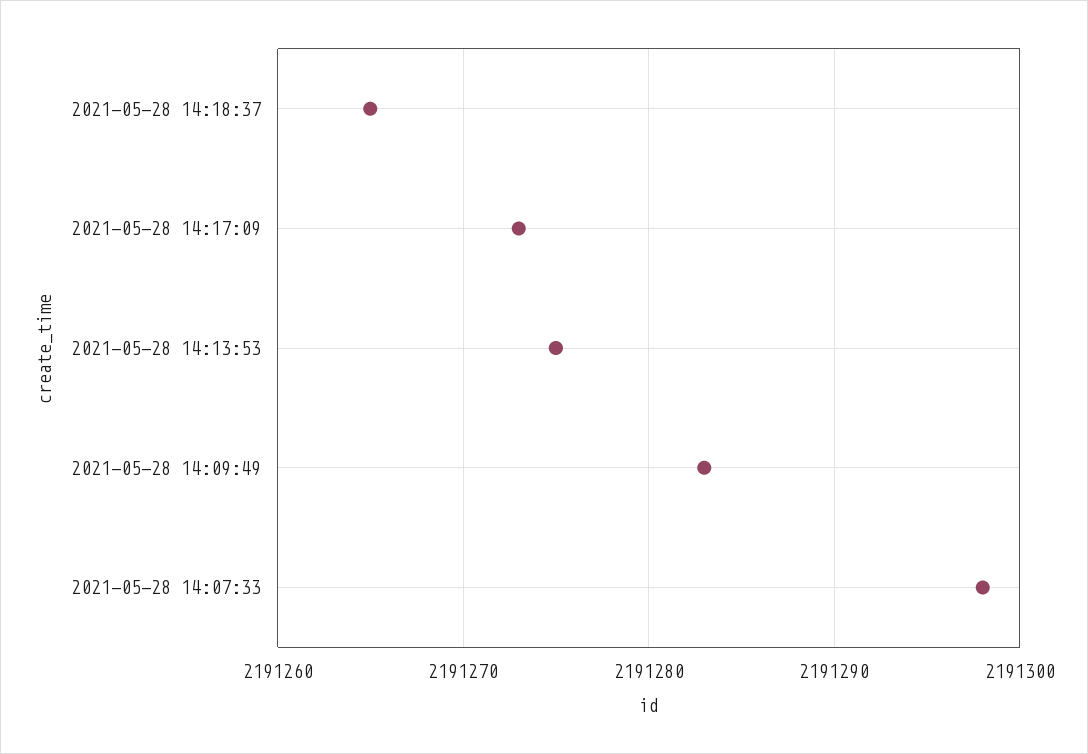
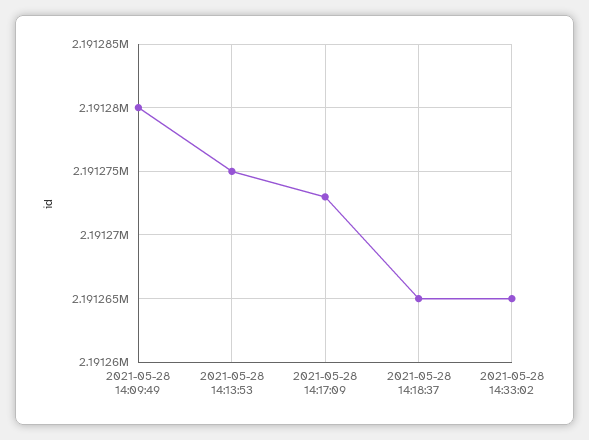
2021-05-28 14:09:49: 2191283 -> 2191280
2021-05-28 14:07:33: 2191298 -> none
2021-05-28 14:33:02: none -> 2191265

